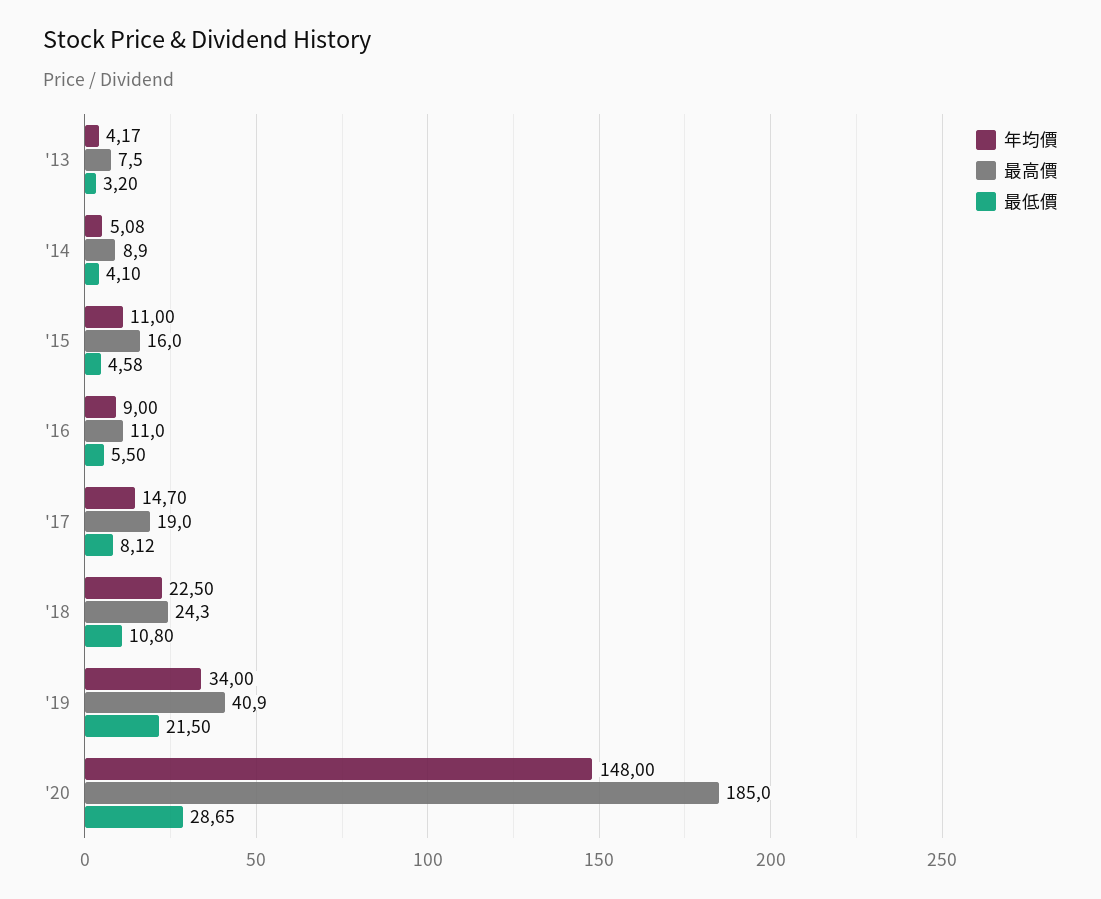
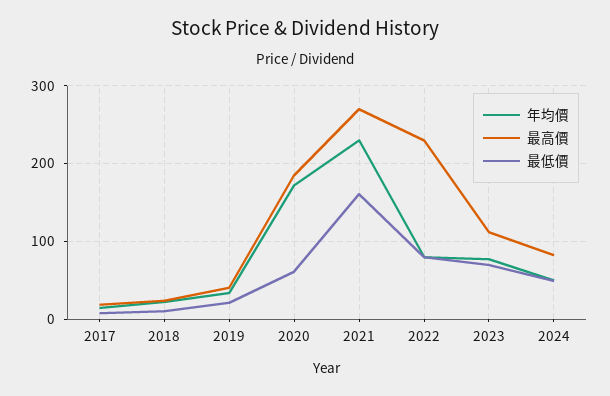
年均價, '13: 4.17 -> none
最高價, '13: 7.5 -> none
最低價, '13: 3.2 -> none
年均價, '14: 5.08 -> none
最高價, '14: 8.9 -> none
最低價, '14: 4.1 -> none
年均價, '15: 11 -> none
最高價, '15: 16 -> none
最低價, '15: 4.58 -> none
年均價, '16: 9 -> none
最高價, '16: 11 -> none
最低價, '16: 5.5 -> none
年均價, '20: 148 -> 170
最低價, '20: 28.65 -> 60
年均價, 2021: none -> 230
最高價, 2021: none -> 270
最低價, 2021: none -> 160
年均價, 2022: none -> 80
最高價, 2022: none -> 230
最低價, 2022: none -> 80
年均價, 2023: none -> 80
最高價, 2023: none -> 110
最低價, 2023: none -> 70
年均價, 2024: none -> 50
最高價, 2024: none -> 80
最低價, 2024: none -> 50

